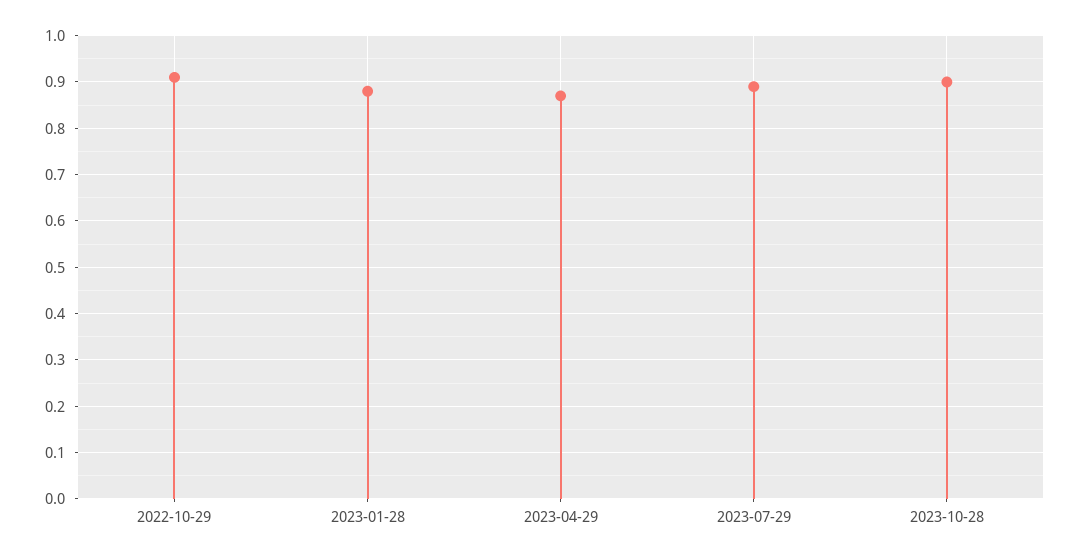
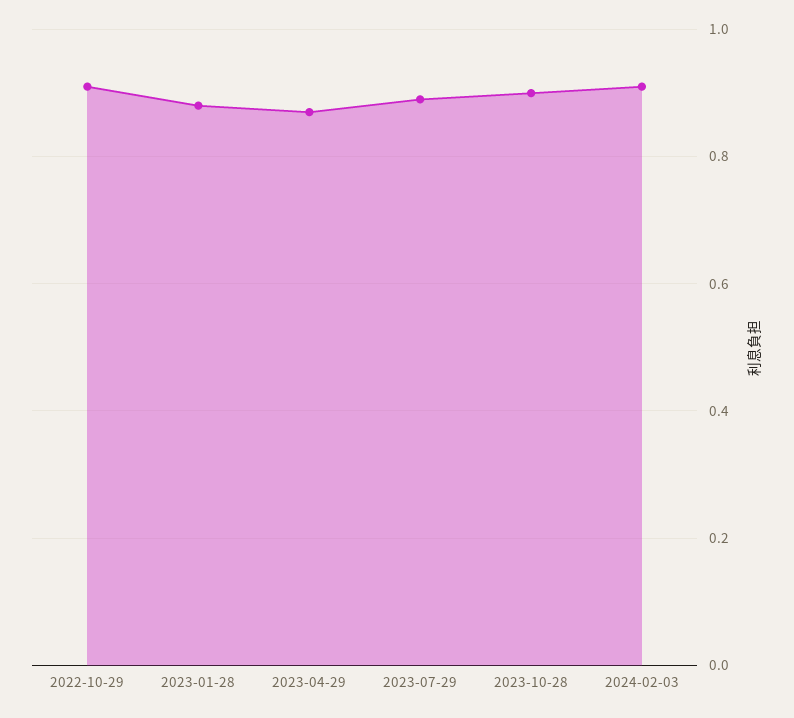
2024-02-03: none -> 0.9

